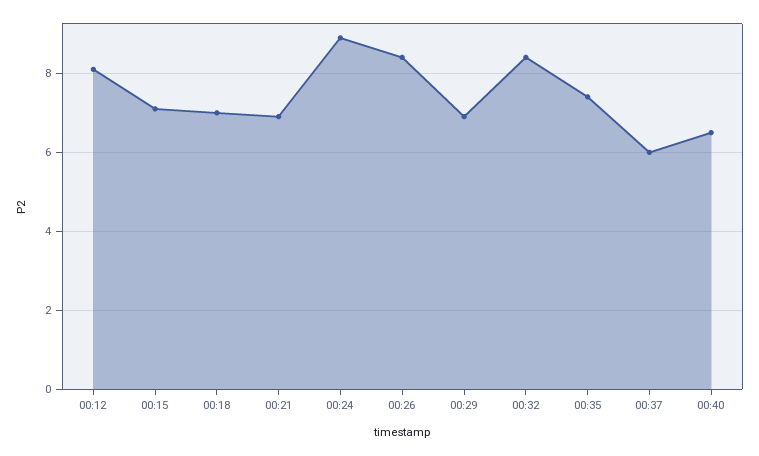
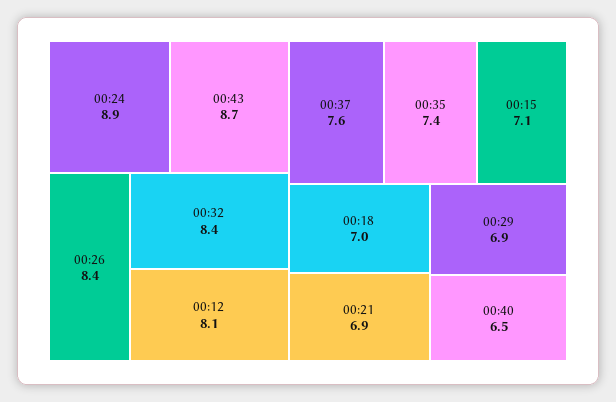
00:37: 6 -> 7.6
00:43: none -> 8.7

